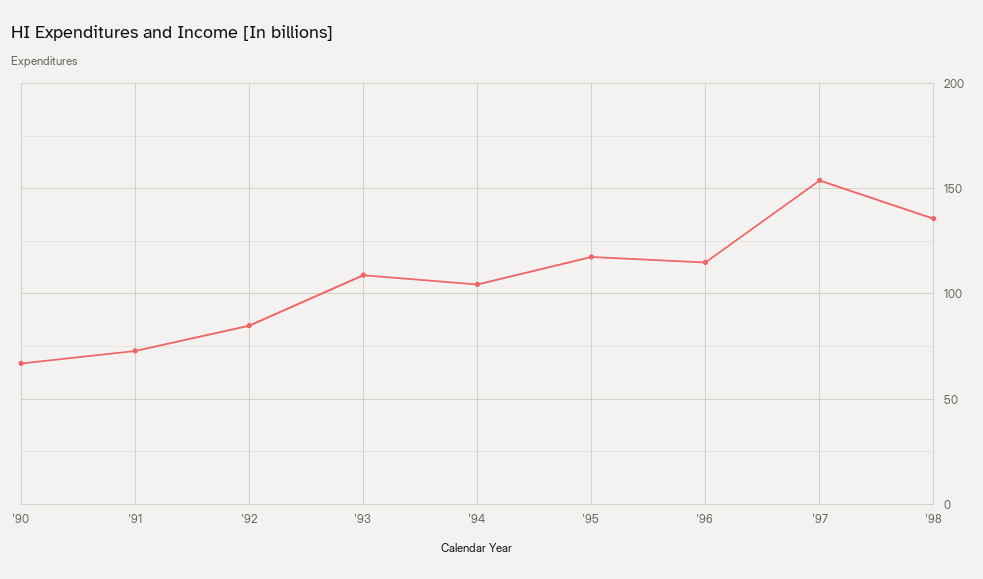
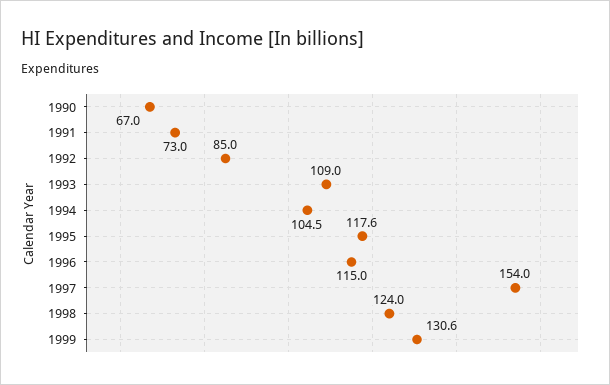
'98: 135 -> 124
1999: none -> 130.6

